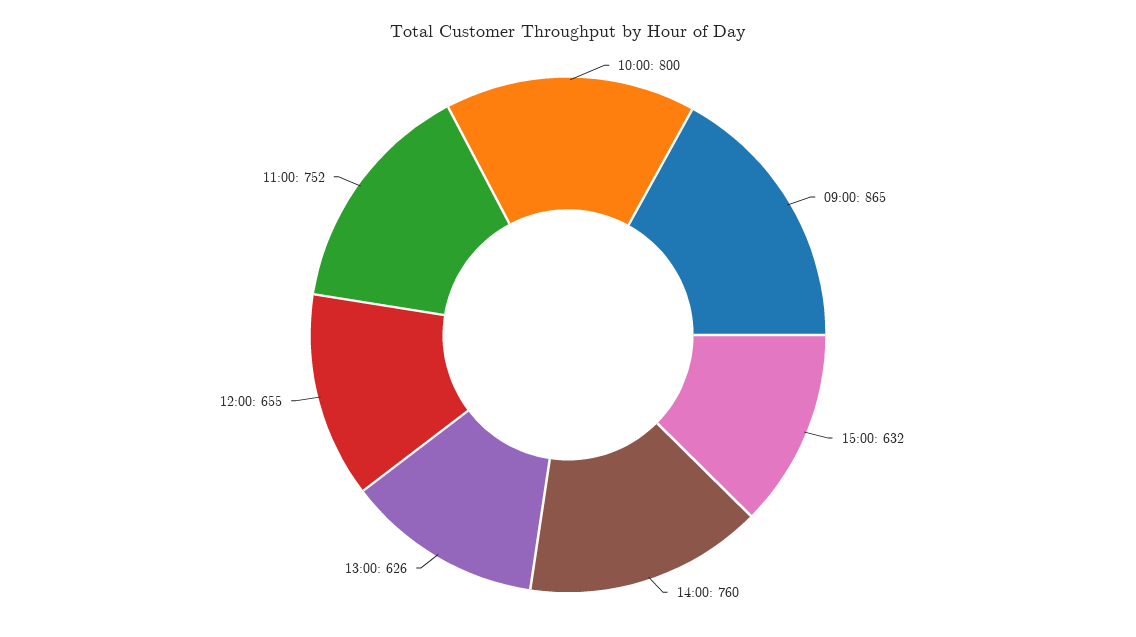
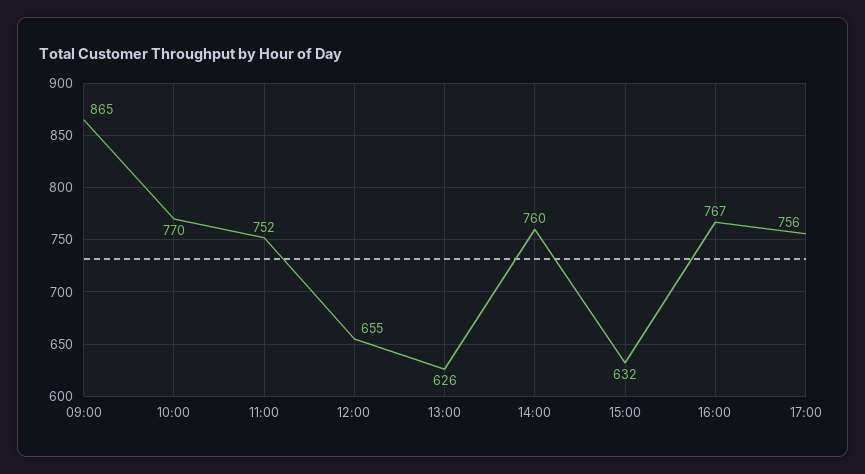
10:00: 800 -> 770
16:00: none -> 767
17:00: none -> 756

